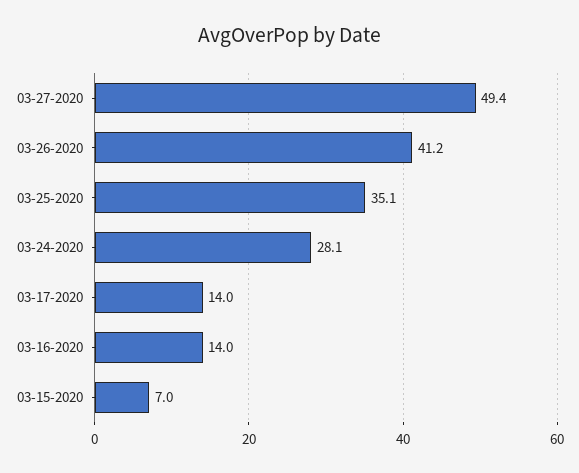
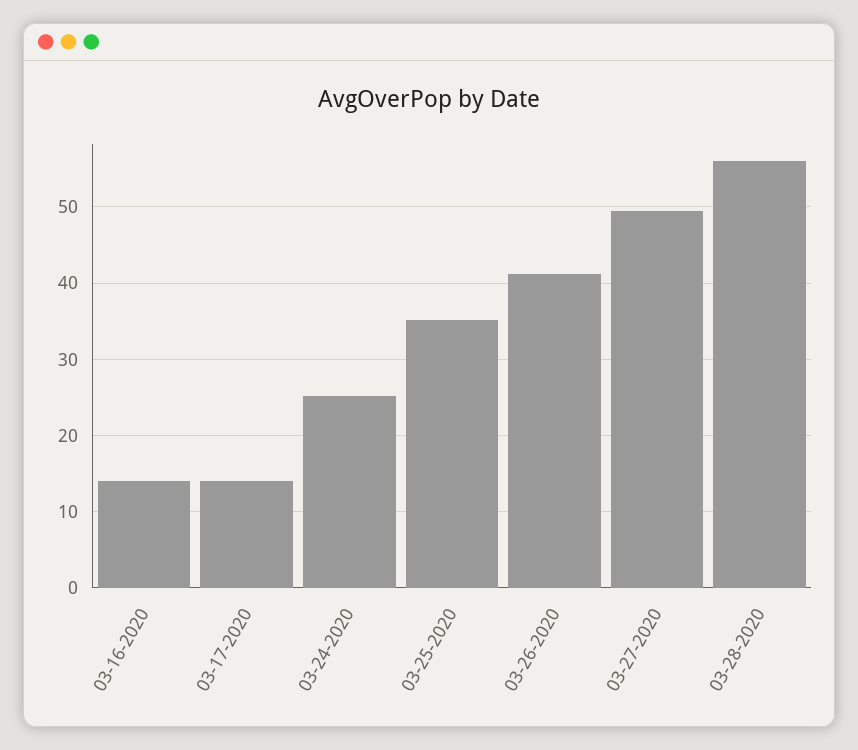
03-24-2020: 28.1 -> 25
03-15-2020: 7 -> none
03-28-2020: none -> 56

